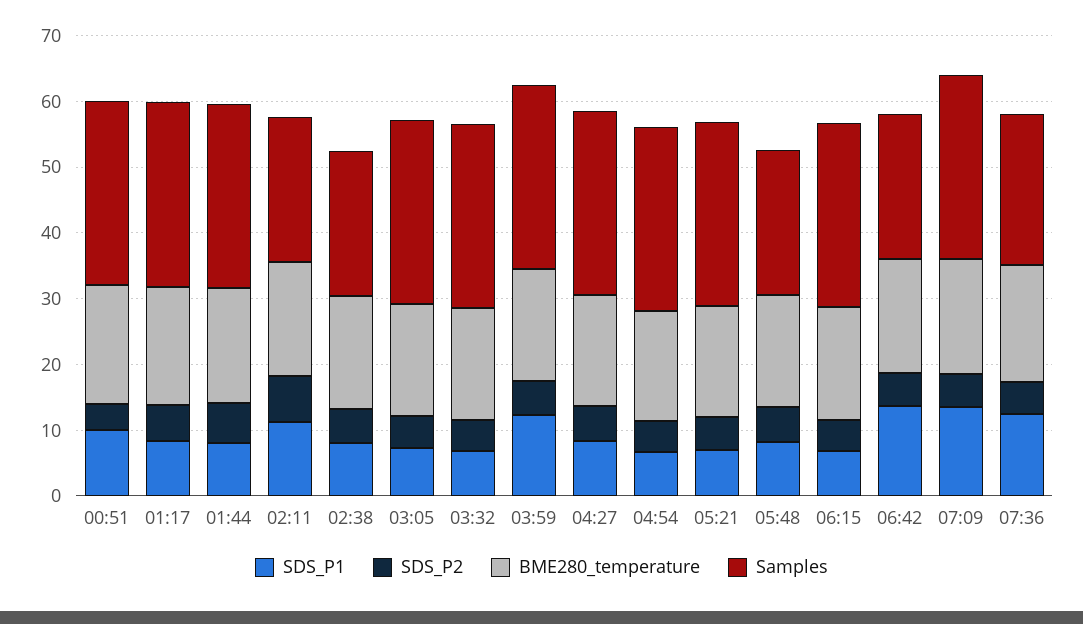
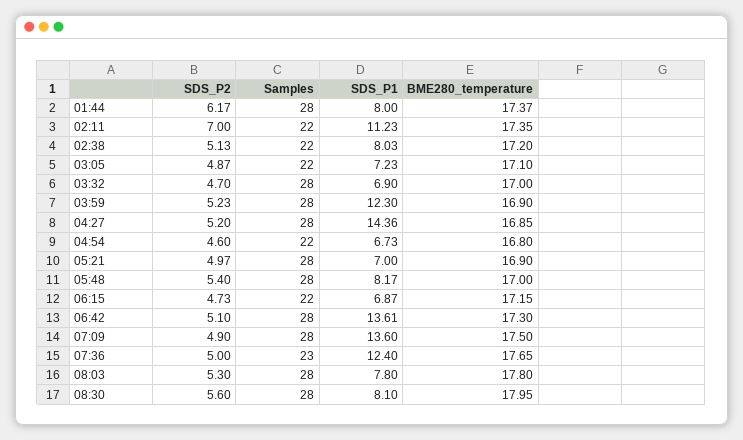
SDS_P1, 00:51: 10 -> none
SDS_P2, 00:51: 4 -> none
BME280_temperature, 00:51: 18 -> none
Samples, 00:51: 28 -> none
SDS_P1, 01:17: 8 -> none
SDS_P2, 01:17: 6 -> none
BME280_temperature, 01:17: 18 -> none
Samples, 01:17: 28 -> none
Samples, 03:05: 28 -> 22
SDS_P1, 04:27: 8 -> 14.36
Samples, 04:54: 28 -> 22
Samples, 05:48: 22 -> 28
Samples, 06:15: 28 -> 22
Samples, 06:42: 22 -> 28
SDS_P2, 08:03: none -> 5.3
Samples, 08:03: none -> 28
SDS_P1, 08:03: none -> 7.8
BME280_temperature, 08:03: none -> 17.8
SDS_P2, 08:30: none -> 5.6
Samples, 08:30: none -> 28
SDS_P1, 08:30: none -> 8.1
BME280_temperature, 08:30: none -> 17.95

